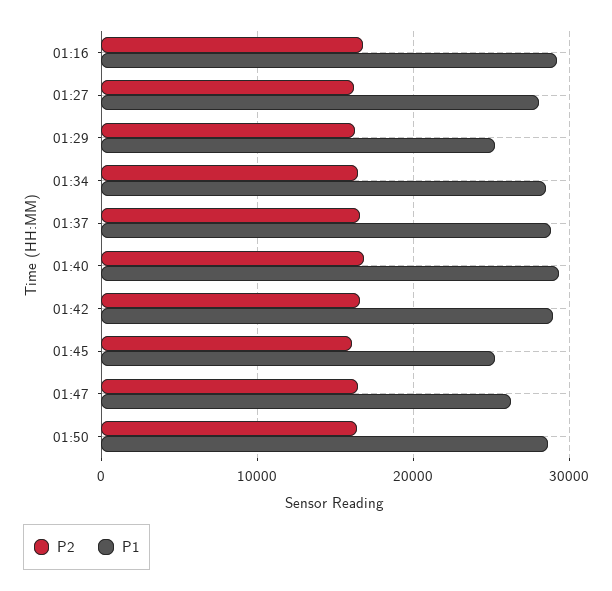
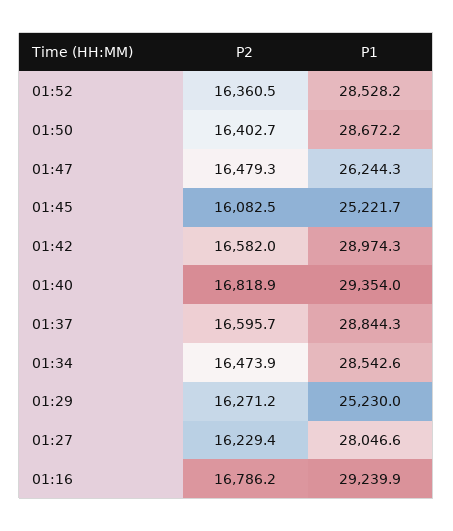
P2, 01:52: none -> 16360.5
P1, 01:52: none -> 28528.2

